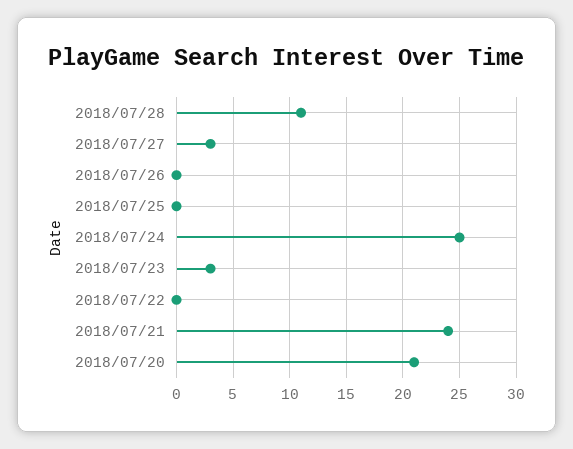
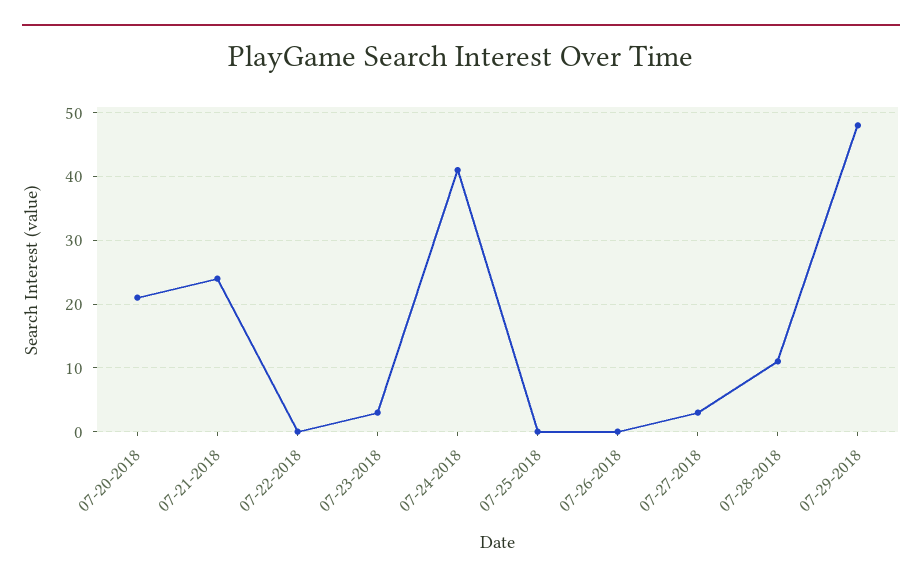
2018/07/24: 25 -> 41
07-29-2018: none -> 48

